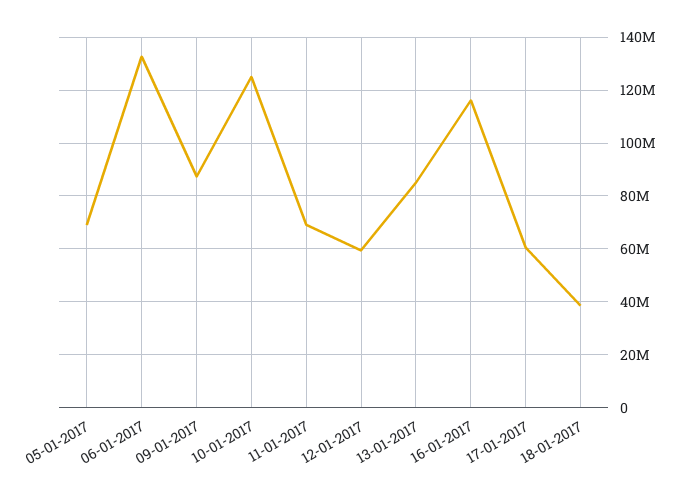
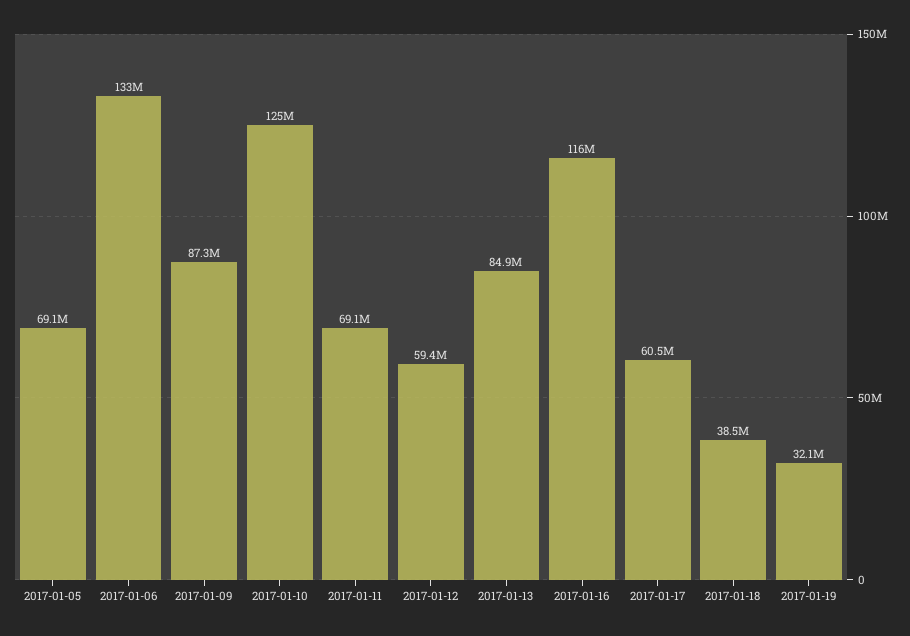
2017-01-19: none -> 32100000

